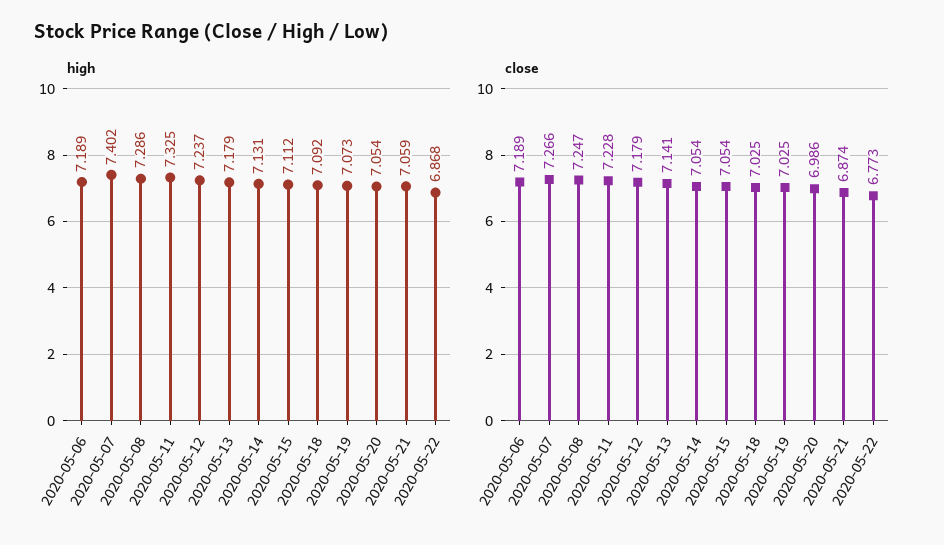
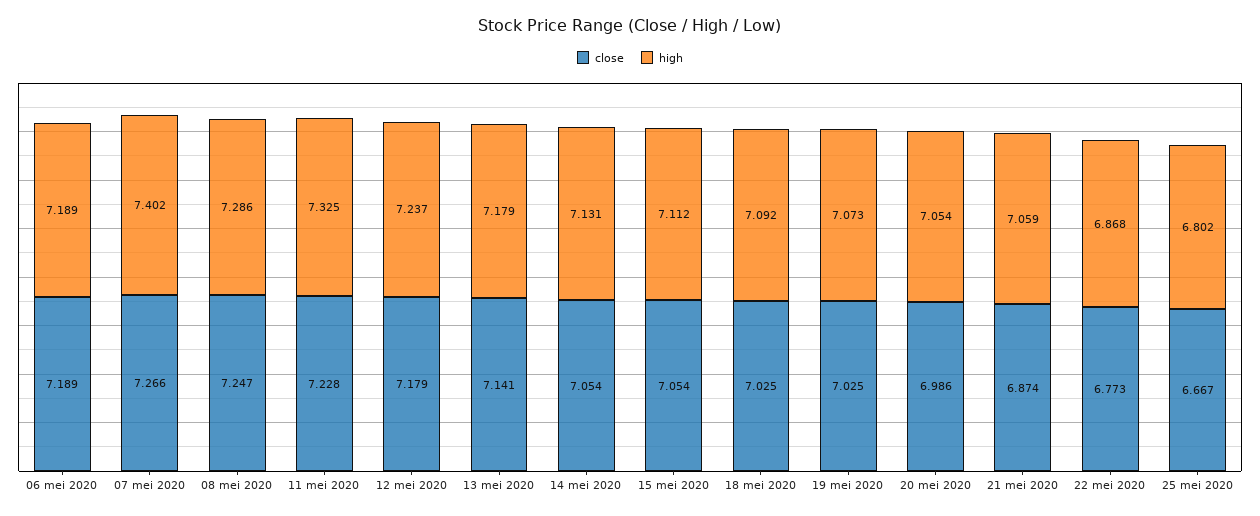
close, 25 mei 2020: none -> 6.667
high, 25 mei 2020: none -> 6.802

